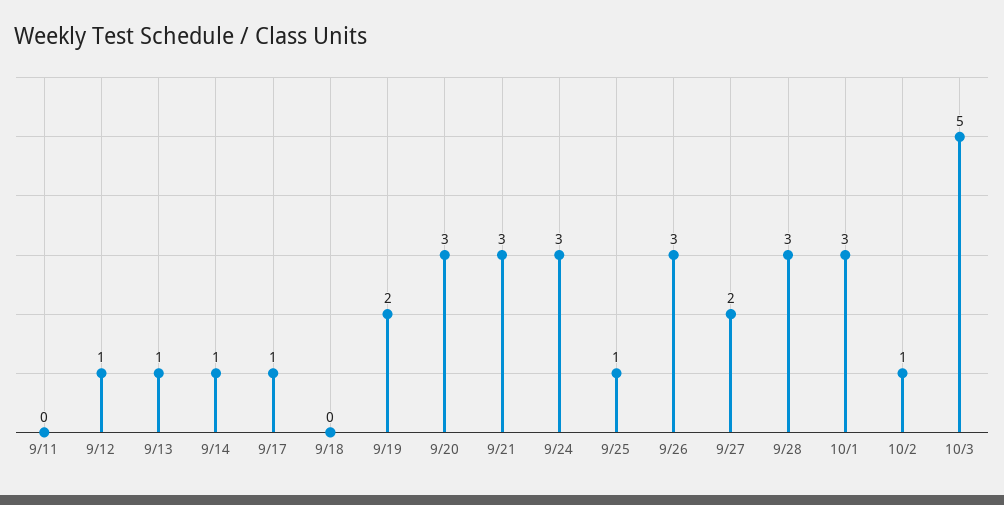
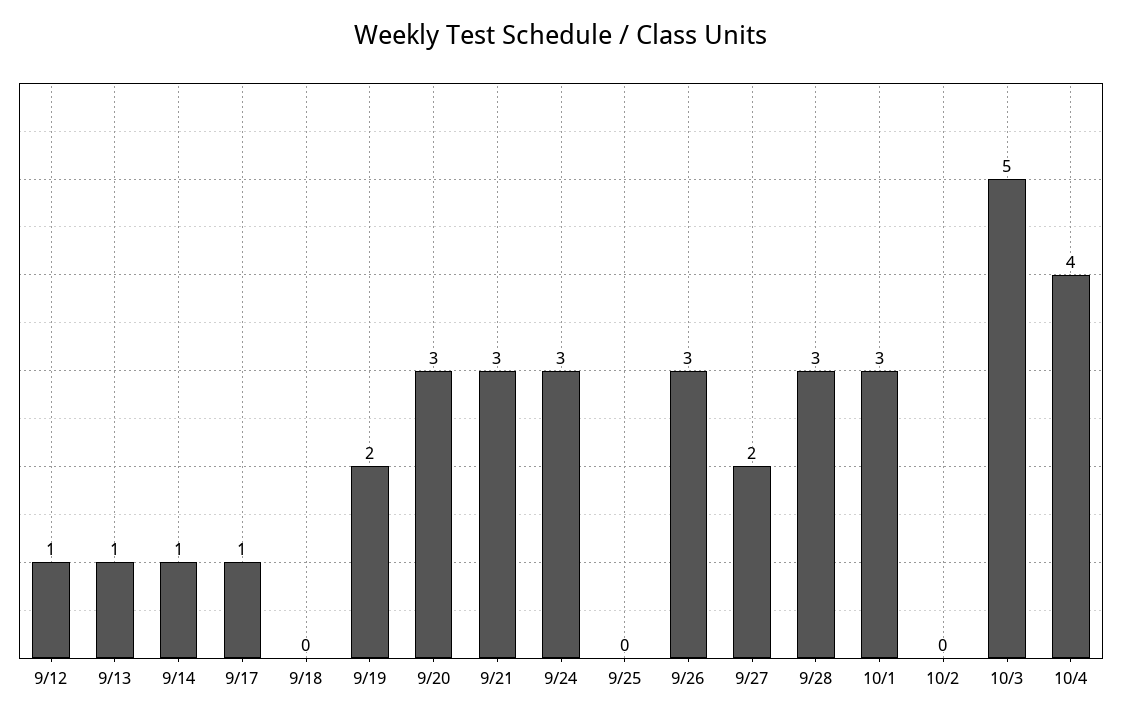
9/11: 0 -> none
9/25: 1 -> 0
10/2: 1 -> 0
10/4: none -> 4

